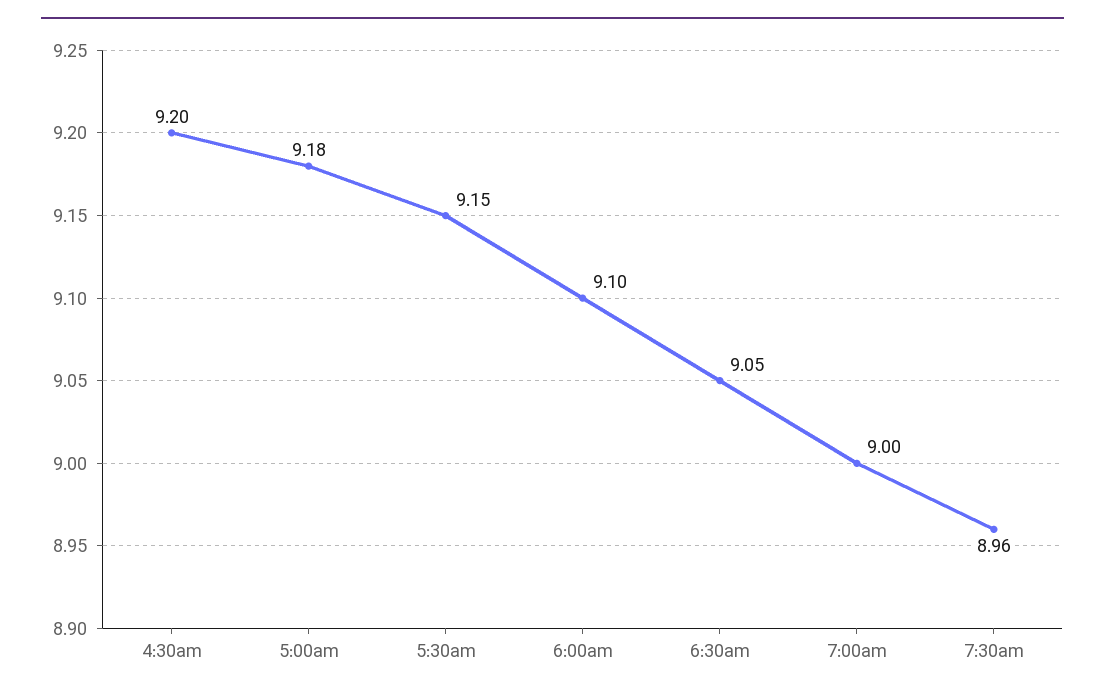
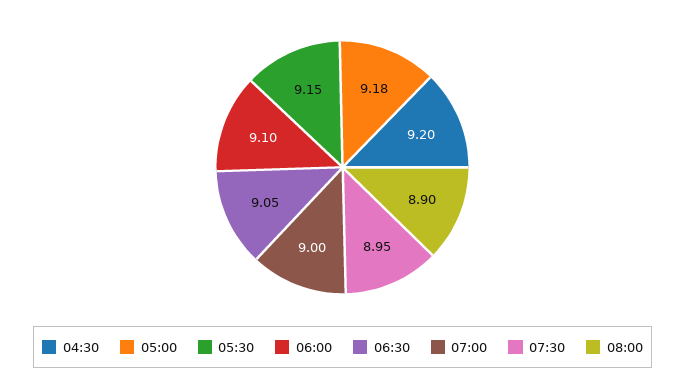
7:30am: 8.96 -> 8.95
08:00: none -> 8.9

